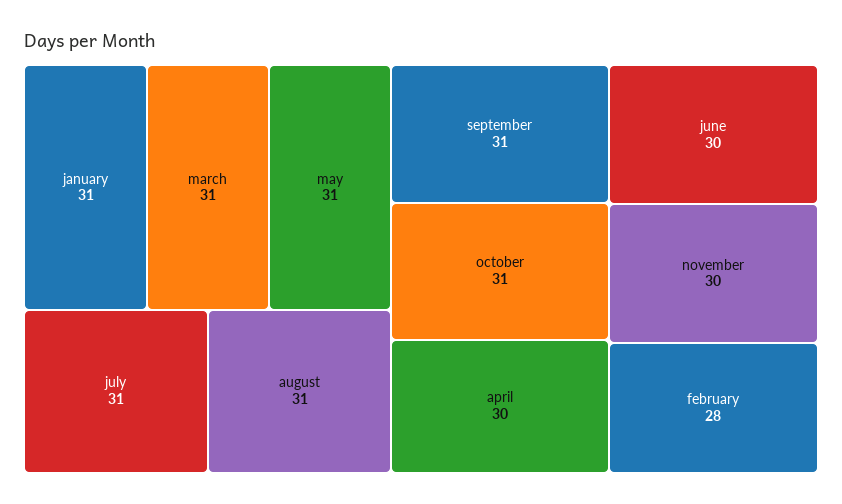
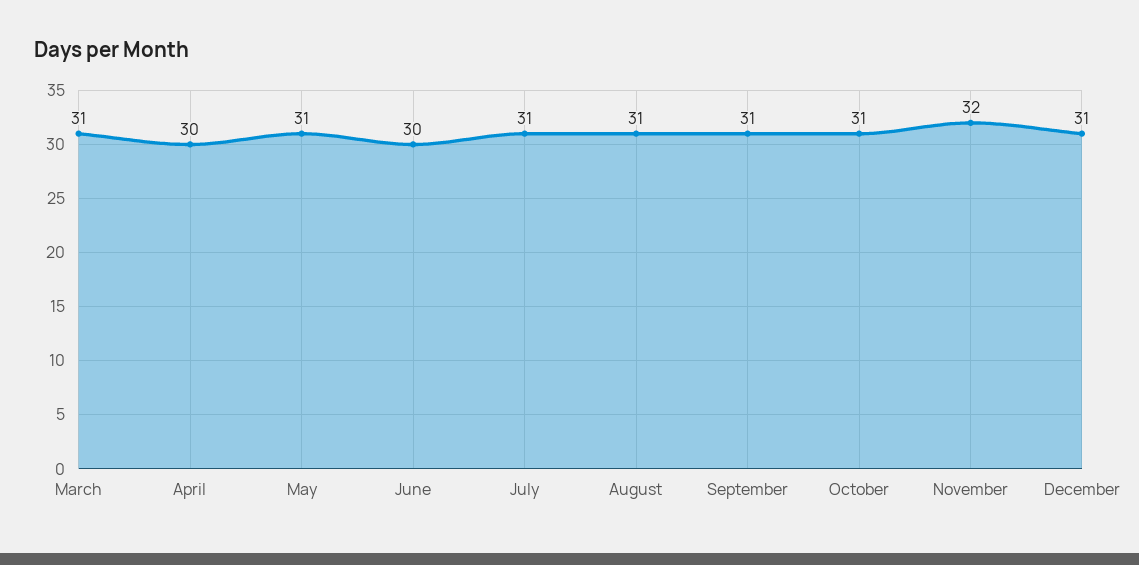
january: 31 -> none
november: 30 -> 32
february: 28 -> none
December: none -> 31

